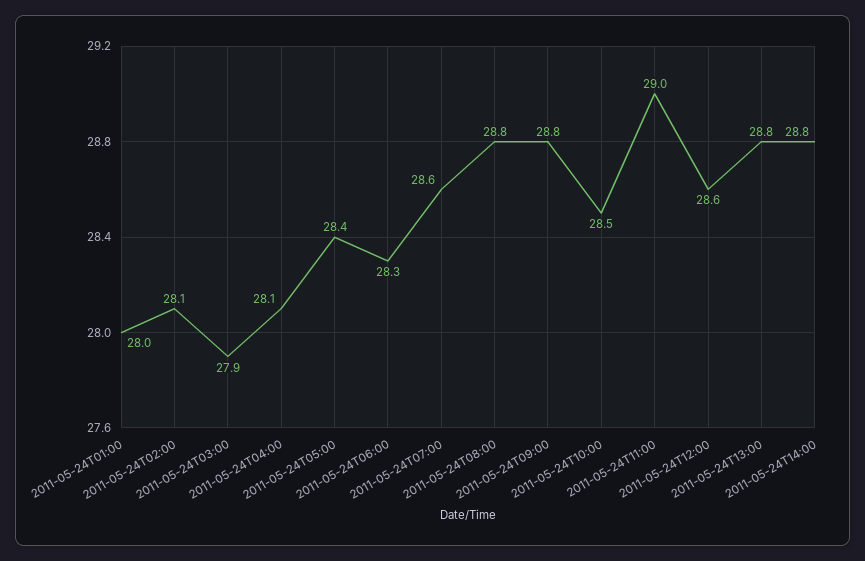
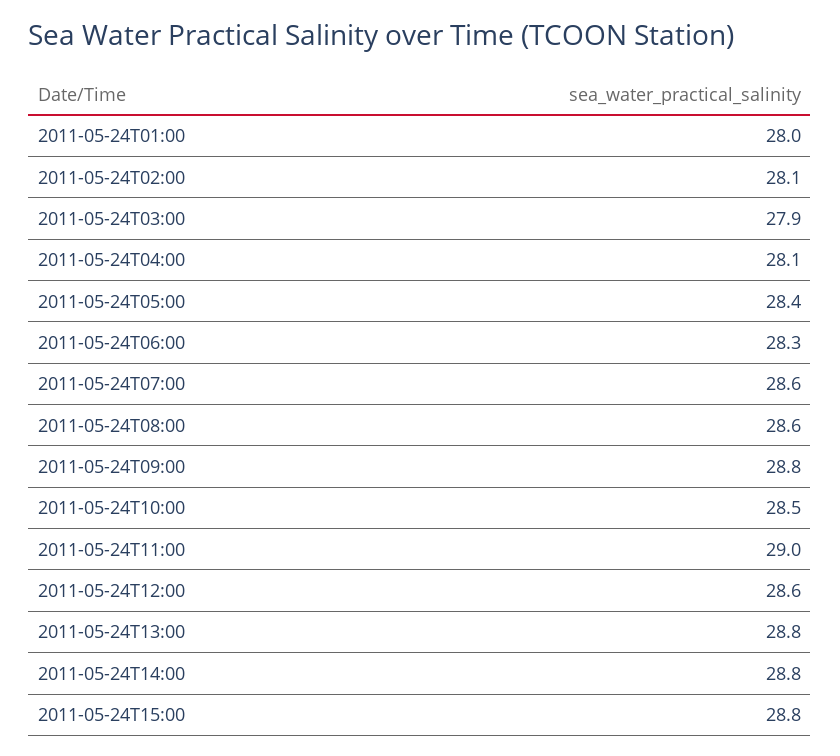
2011-05-24T08:00: 28.8 -> 28.6
2011-05-24T15:00: none -> 28.8

